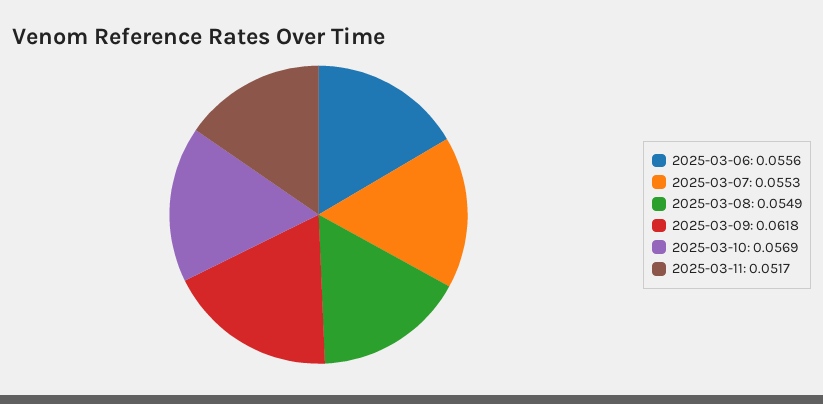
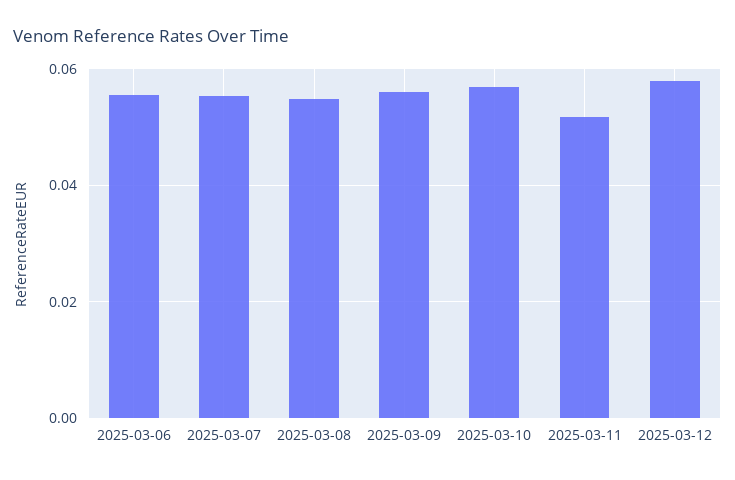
2025-03-09: 0.0618 -> 0.056
2025-03-12: none -> 0.058

